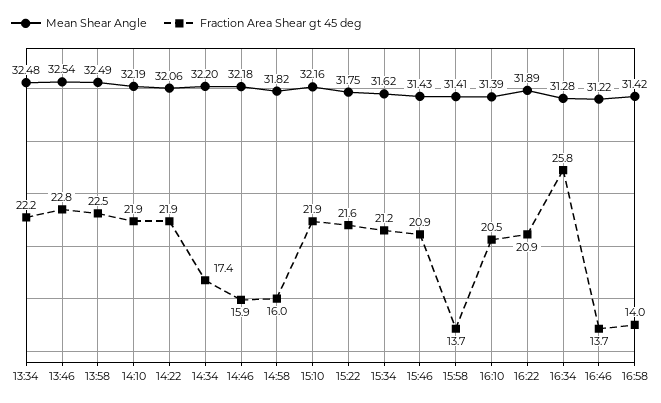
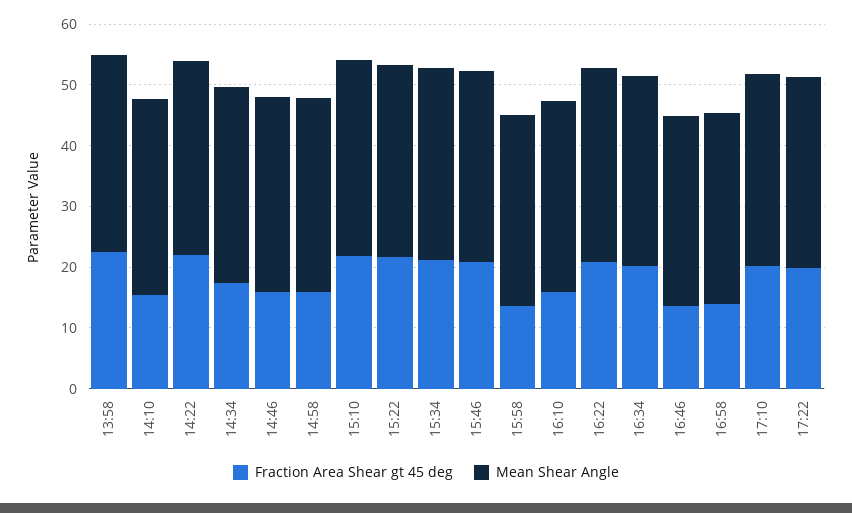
Mean Shear Angle, 13:34: 32.48 -> none
Fraction Area Shear gt 45 deg, 13:34: 22.2 -> none
Mean Shear Angle, 13:46: 32.54 -> none
Fraction Area Shear gt 45 deg, 13:46: 22.8 -> none
Fraction Area Shear gt 45 deg, 14:10: 21.9 -> 16
Fraction Area Shear gt 45 deg, 16:10: 20.5 -> 16
Fraction Area Shear gt 45 deg, 16:34: 25.8 -> 20
Fraction Area Shear gt 45 deg, 17:10: none -> 20
Mean Shear Angle, 17:10: none -> 32
Fraction Area Shear gt 45 deg, 17:22: none -> 20
Mean Shear Angle, 17:22: none -> 32

